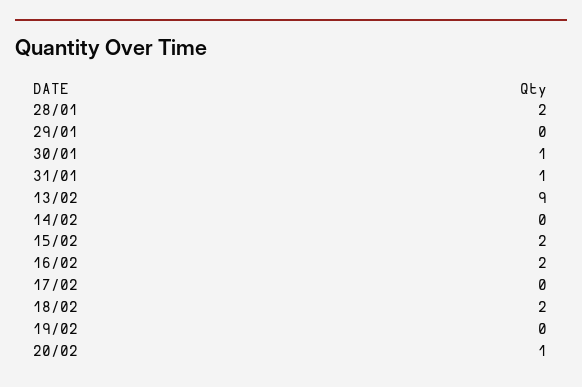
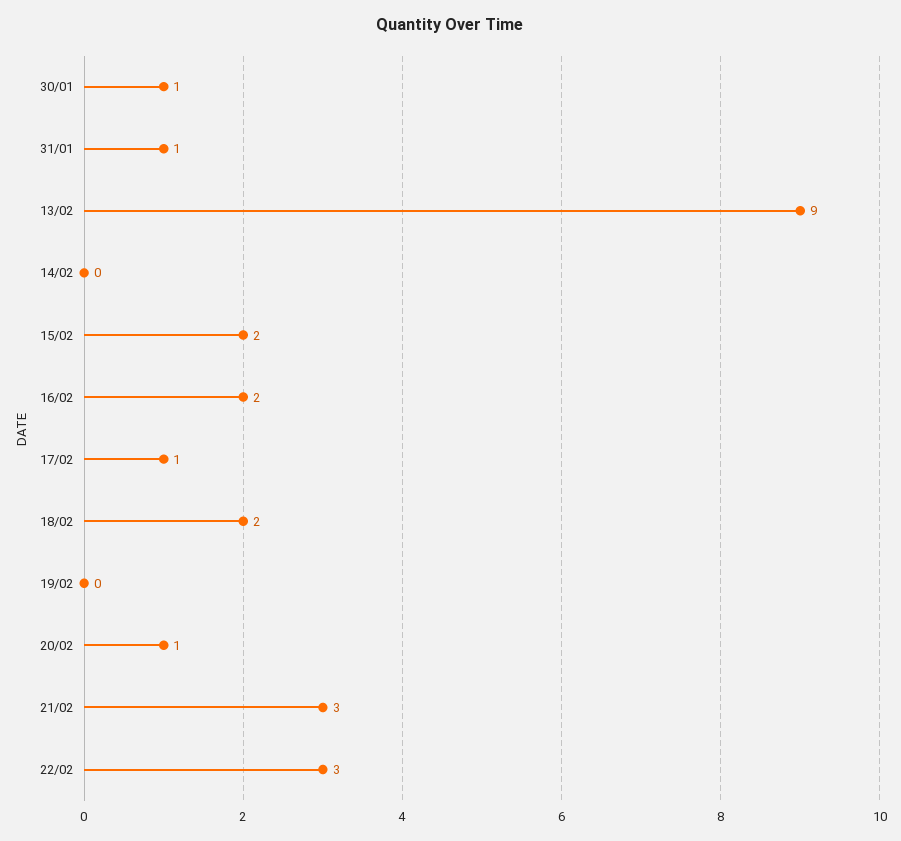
28/01: 2 -> none
29/01: 0 -> none
17/02: 0 -> 1
21/02: none -> 3
22/02: none -> 3

